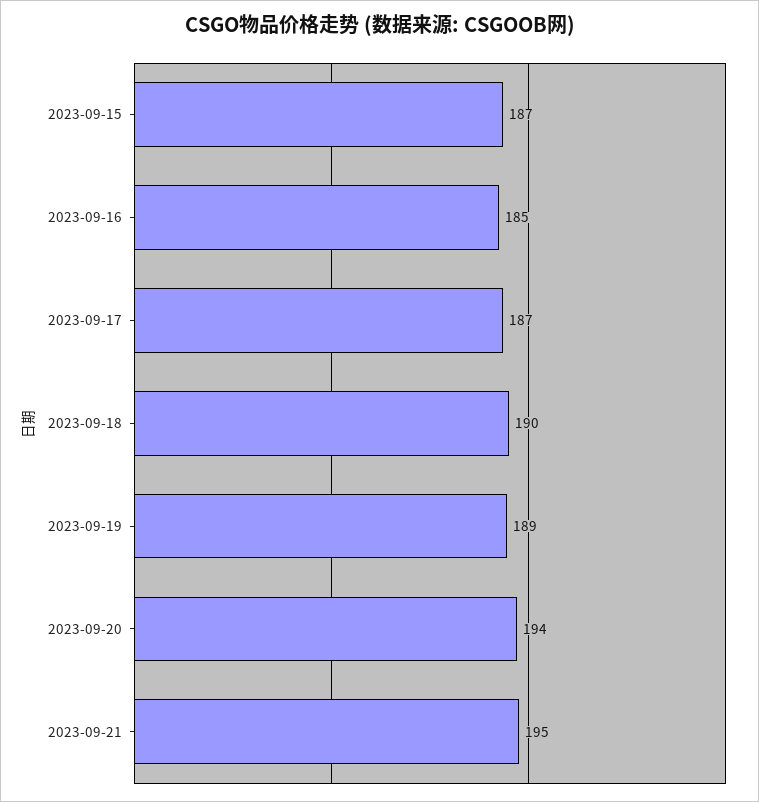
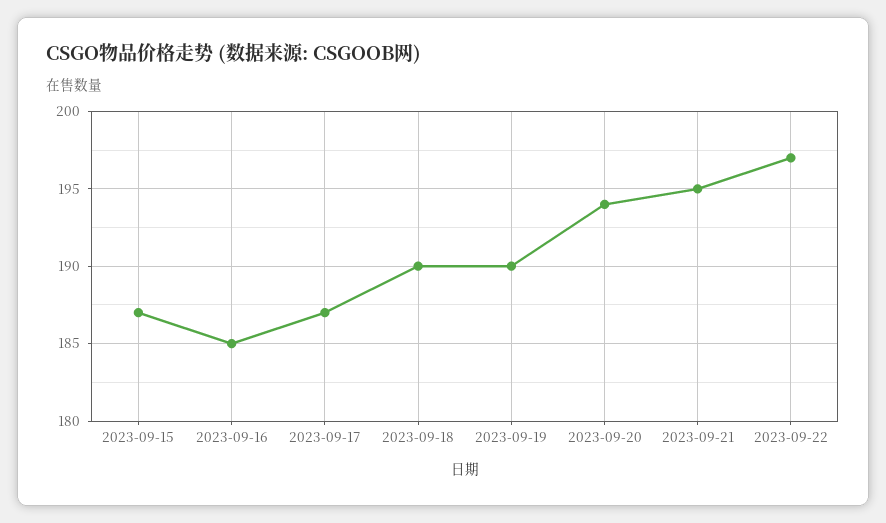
2023-09-19: 189 -> 190
2023-09-22: none -> 197

